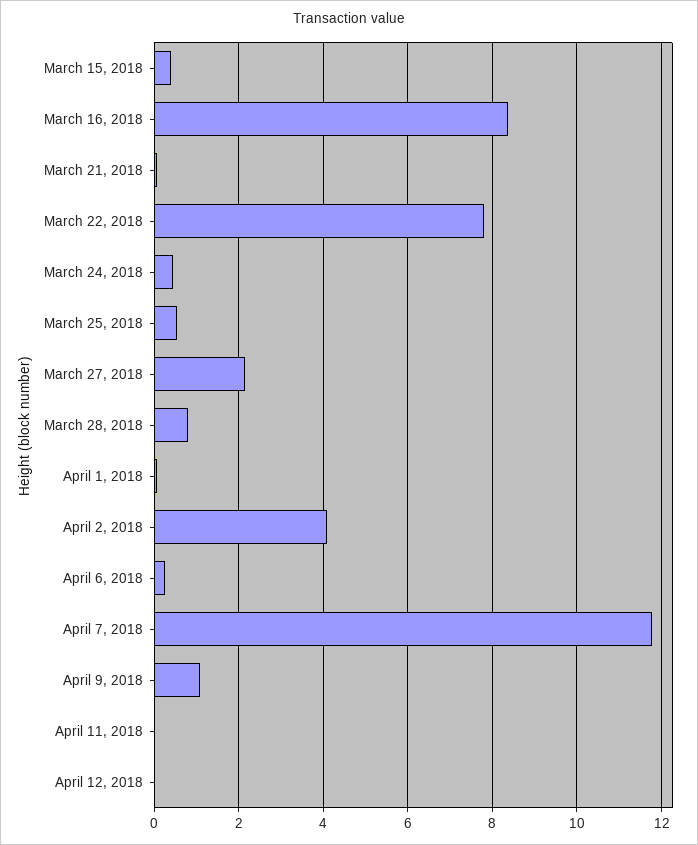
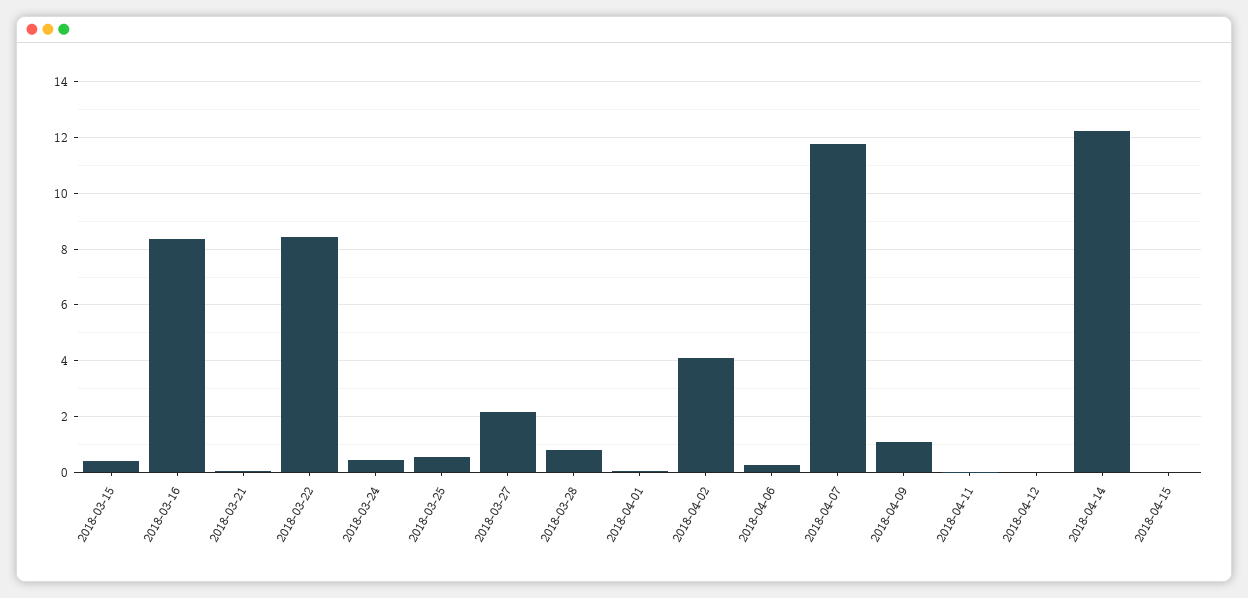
March 22, 2018: 7.8 -> 8.5
2018-04-14: none -> 12.25
2018-04-15: none -> 0

